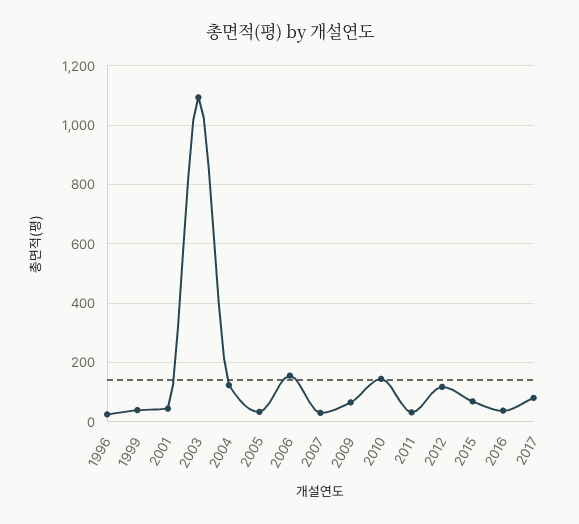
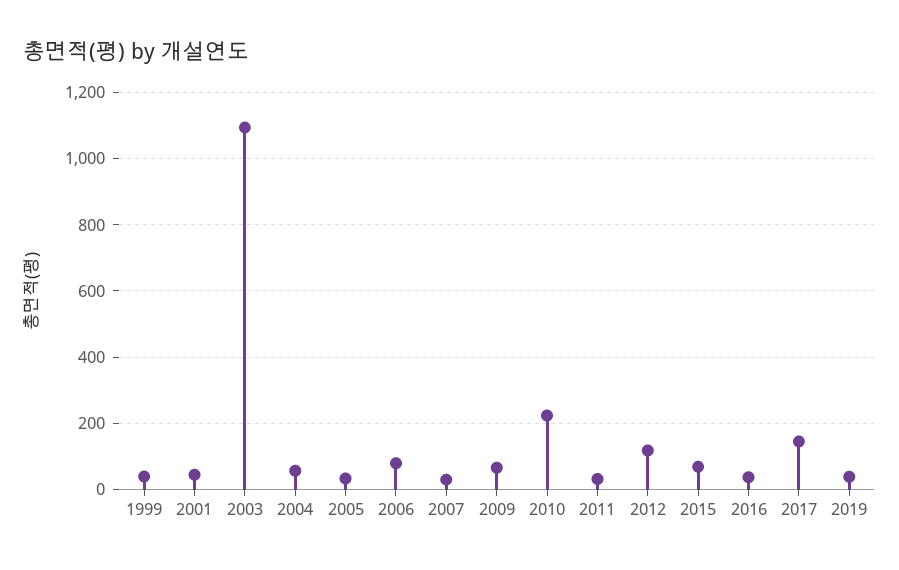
1996: 25 -> none
2004: 125 -> 60
2006: 150 -> 80
2010: 150 -> 220
2017: 75 -> 140
2019: none -> 40

